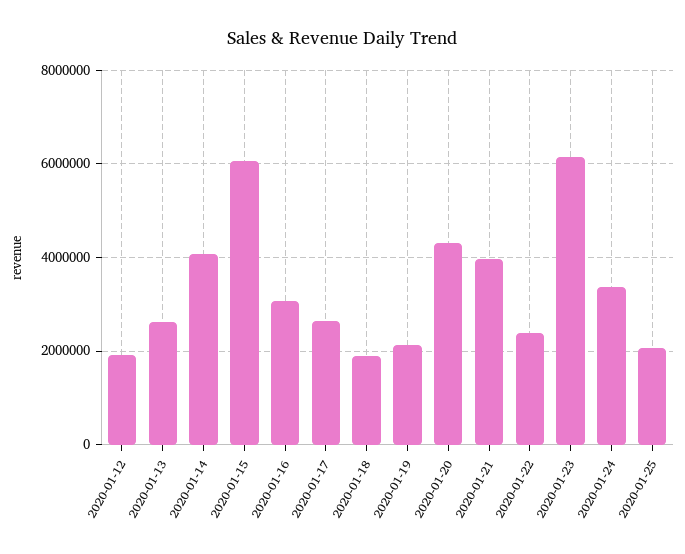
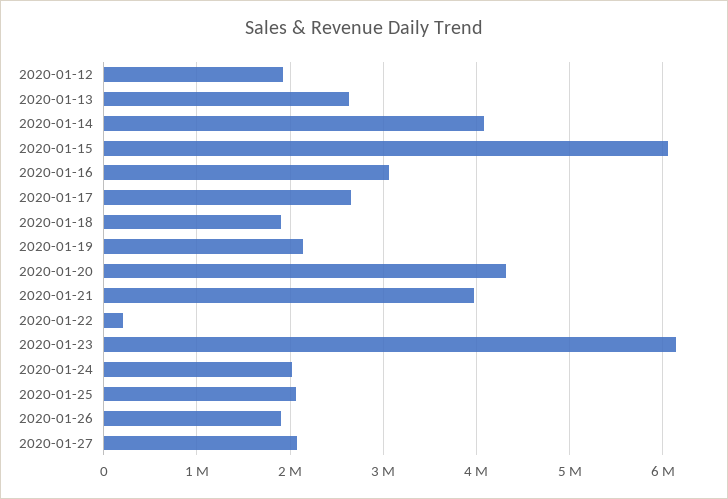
2020-01-22: 2400000 -> 200000
2020-01-24: 3400000 -> 2000000
2020-01-26: none -> 1900000
2020-01-27: none -> 2100000

